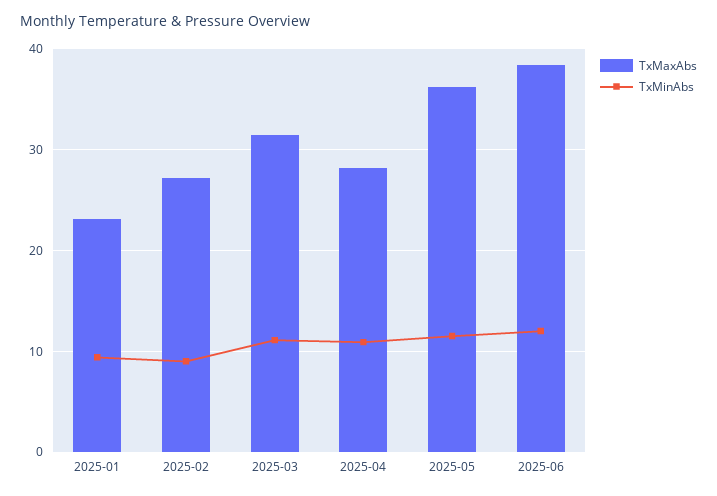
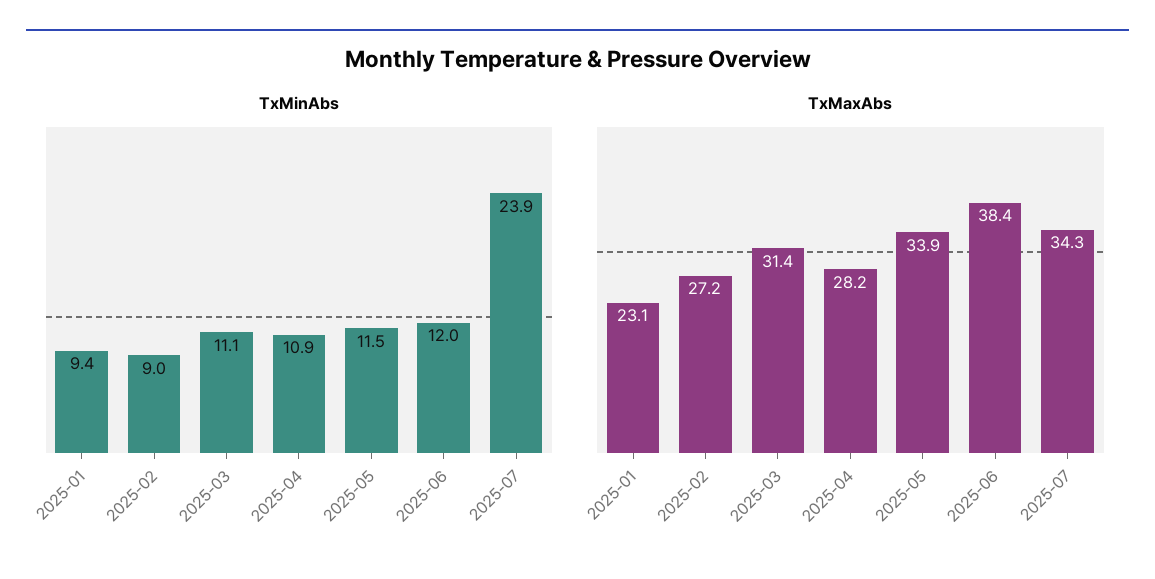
TxMaxAbs, 2025-05: 36 -> 33.9
TxMinAbs, 2025-07: none -> 23.9
TxMaxAbs, 2025-07: none -> 34.3

